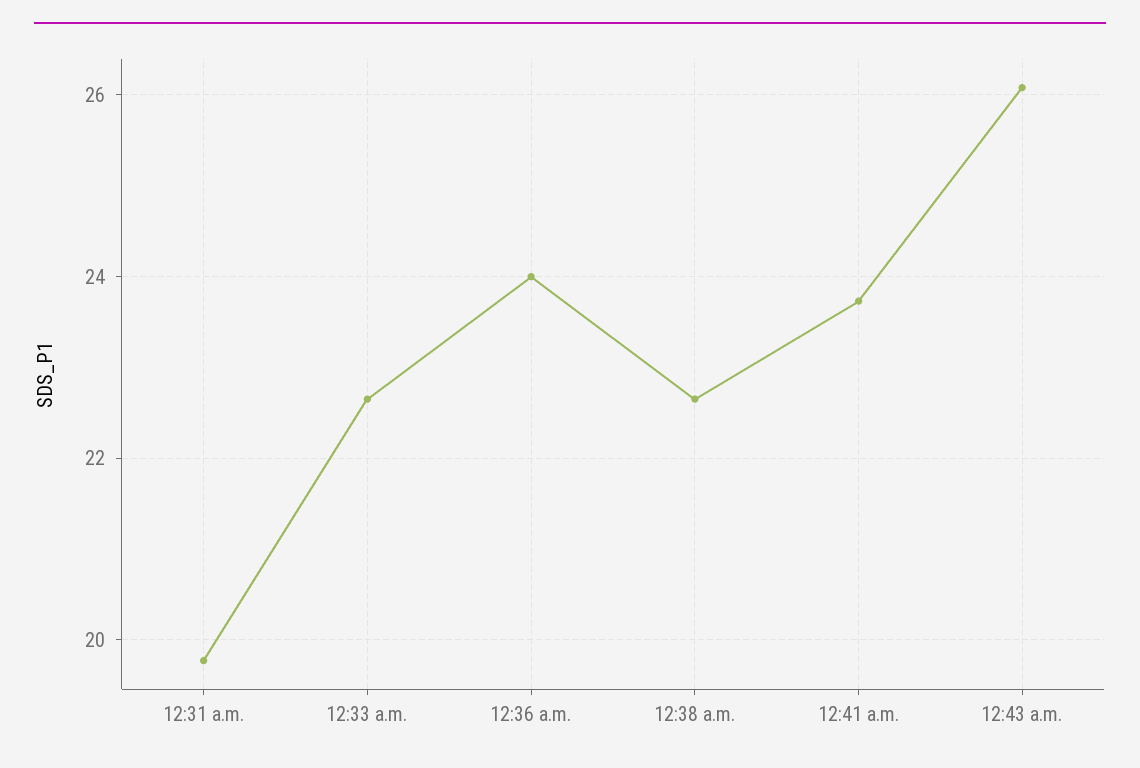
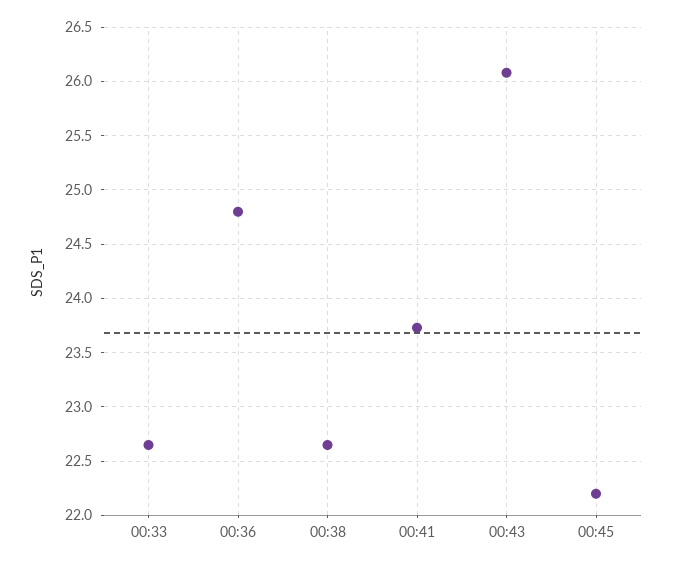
12:31 a.m.: 19.8 -> none
12:36 a.m.: 24 -> 24.8
00:45: none -> 22.2

